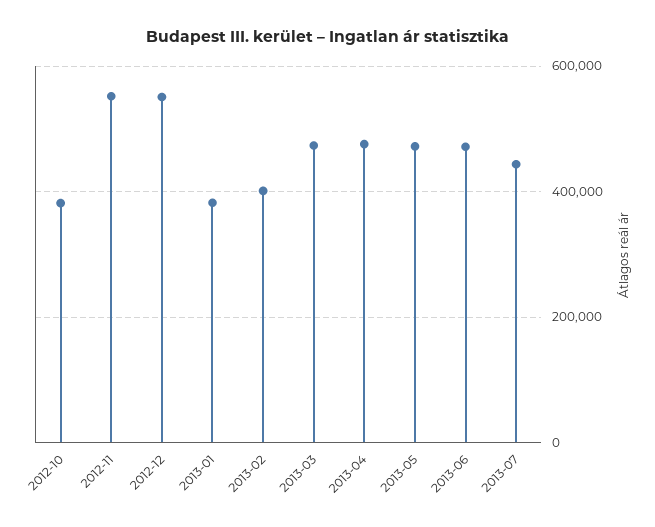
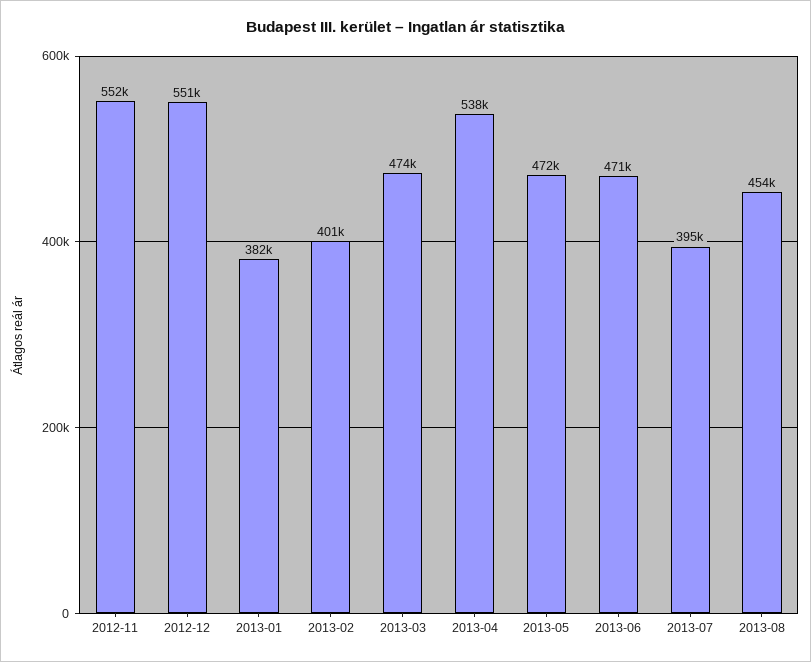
2012-10: 380000 -> none
2013-04: 480000 -> 538000
2013-07: 440000 -> 395000
2013-08: none -> 454000

